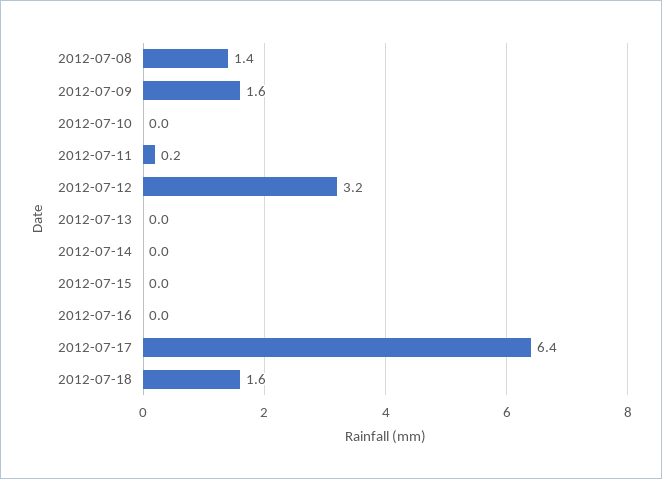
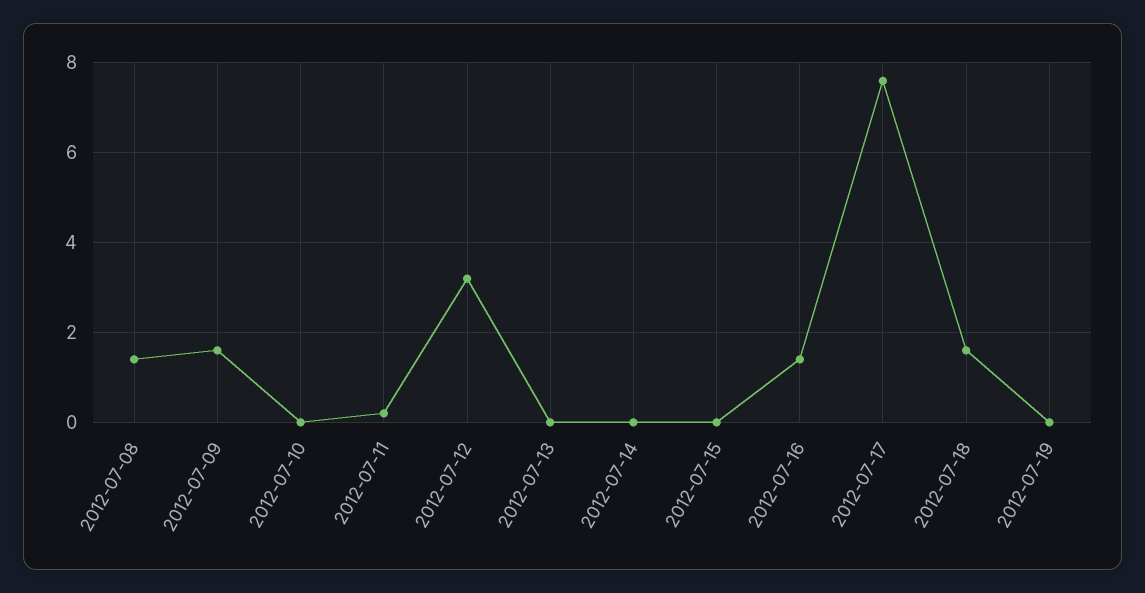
2012-07-16: 0 -> 1.5
2012-07-17: 6.4 -> 7.5
2012-07-19: none -> 0

